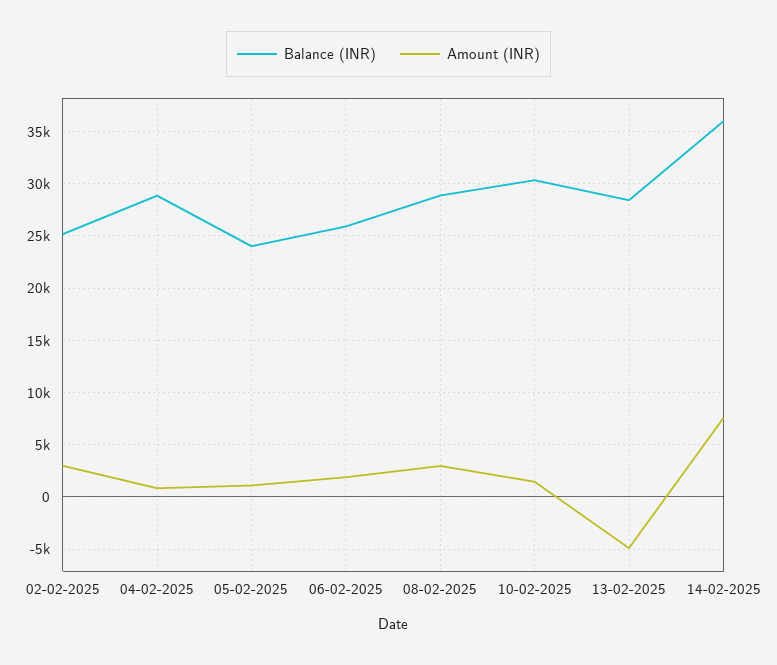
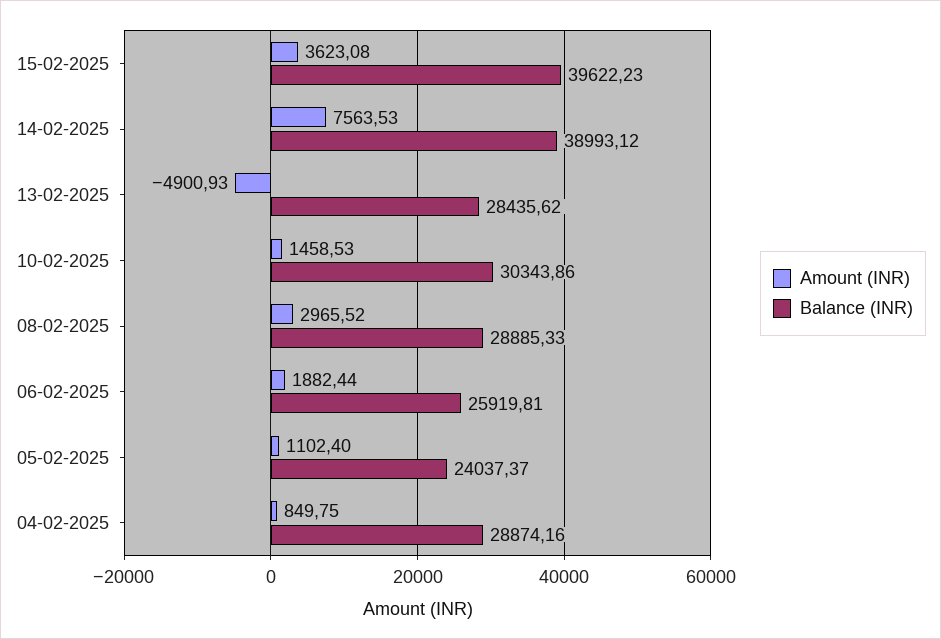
Balance (INR), 02-02-2025: 25000 -> none
Amount (INR), 02-02-2025: 3000 -> none
Balance (INR), 14-02-2025: 36000 -> 38993.12
Amount (INR), 15-02-2025: none -> 3623.08
Balance (INR), 15-02-2025: none -> 39622.23

